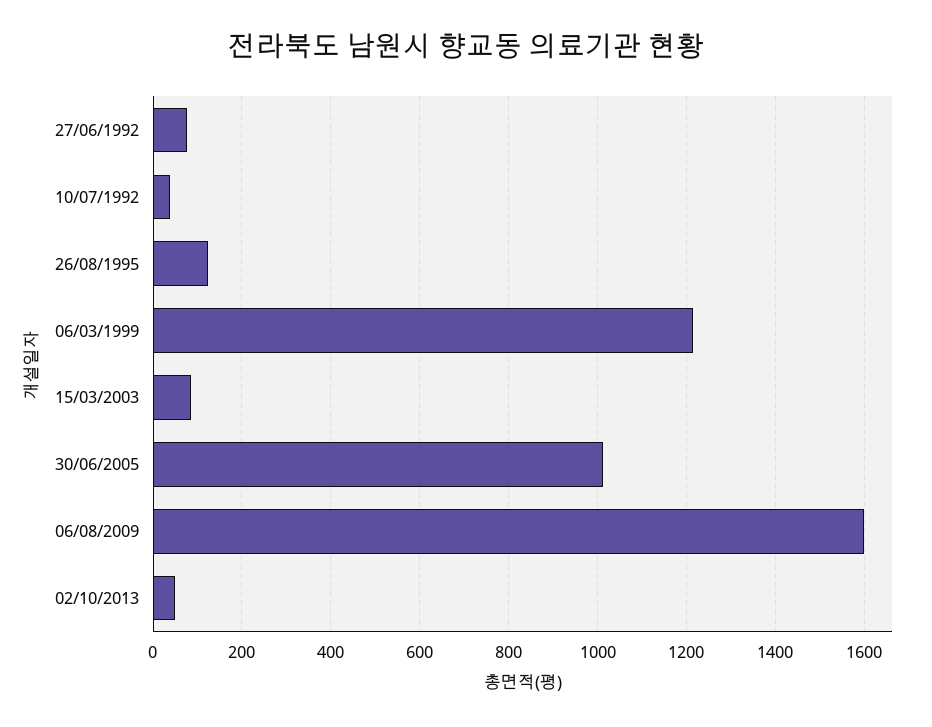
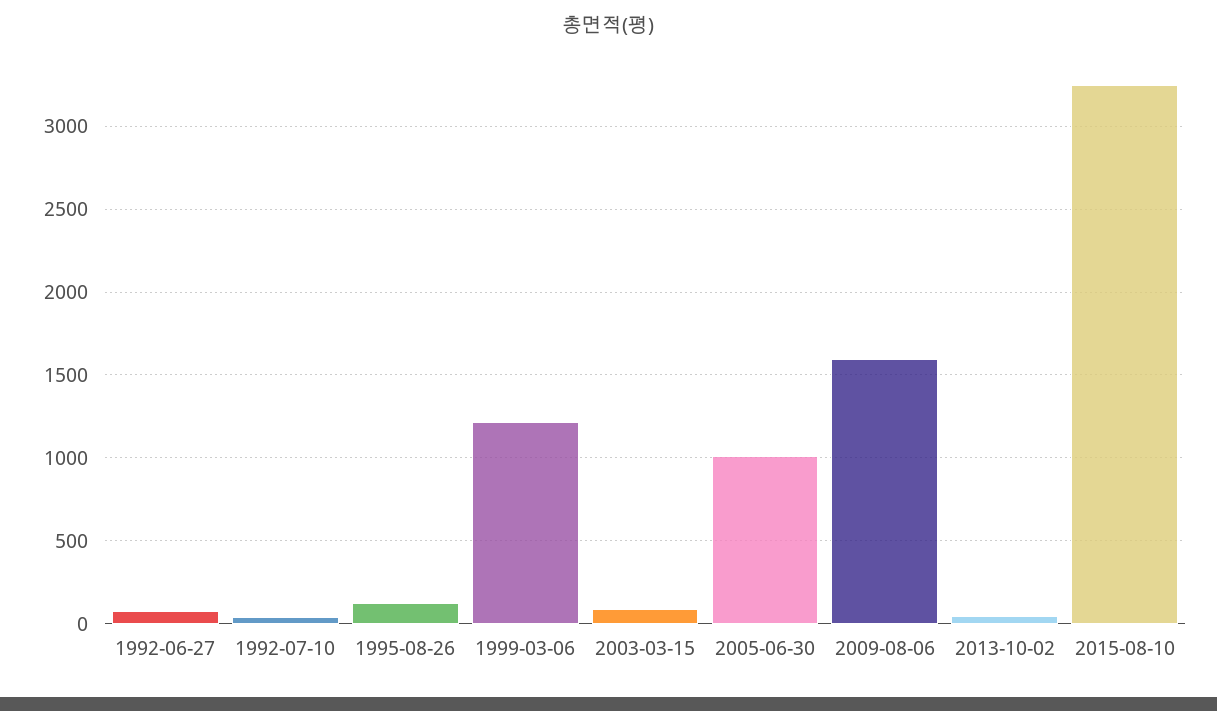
2015-08-10: none -> 3250

